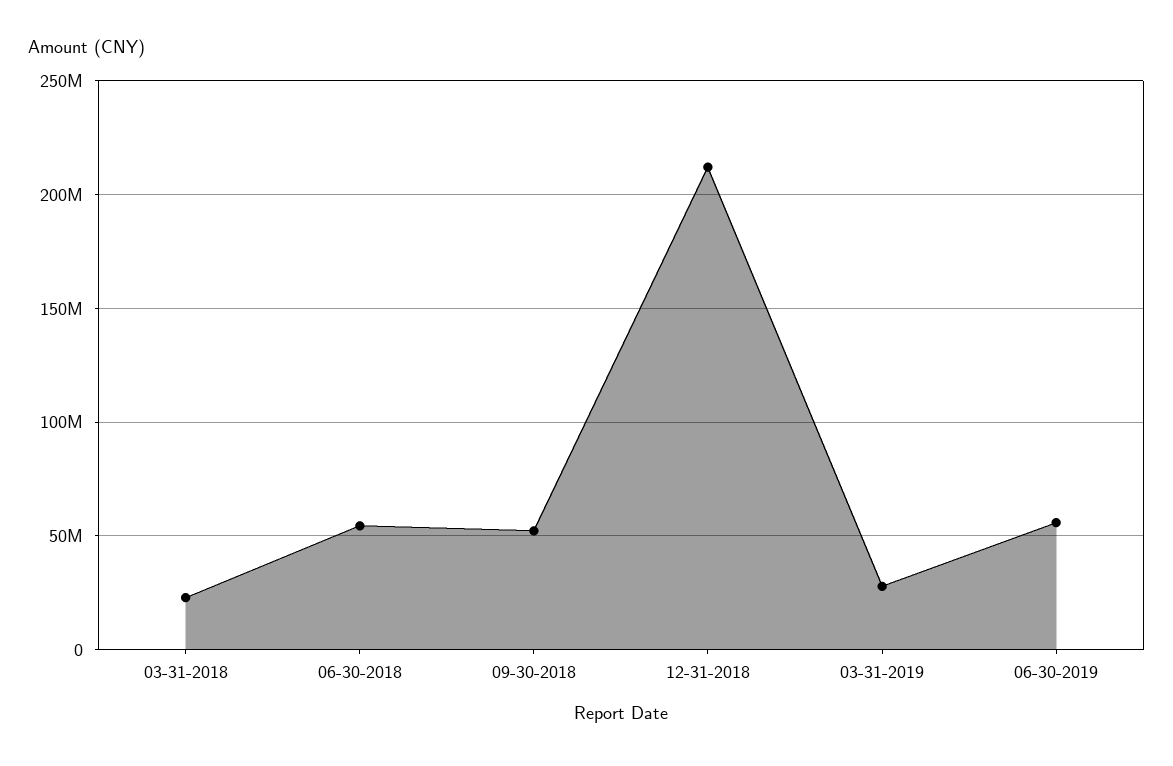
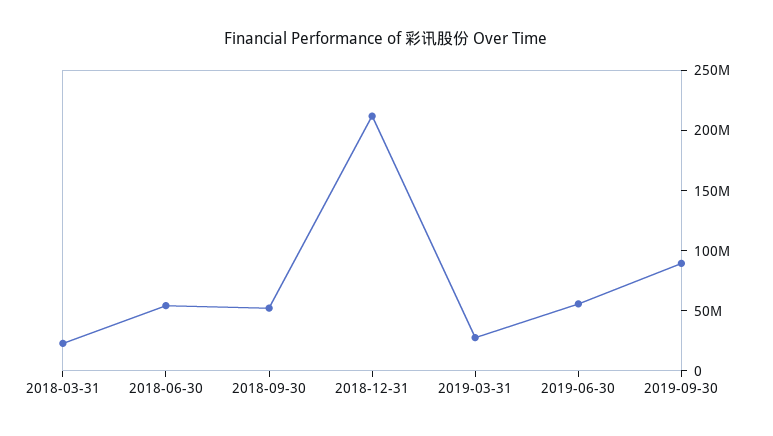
2019-09-30: none -> 90000000

